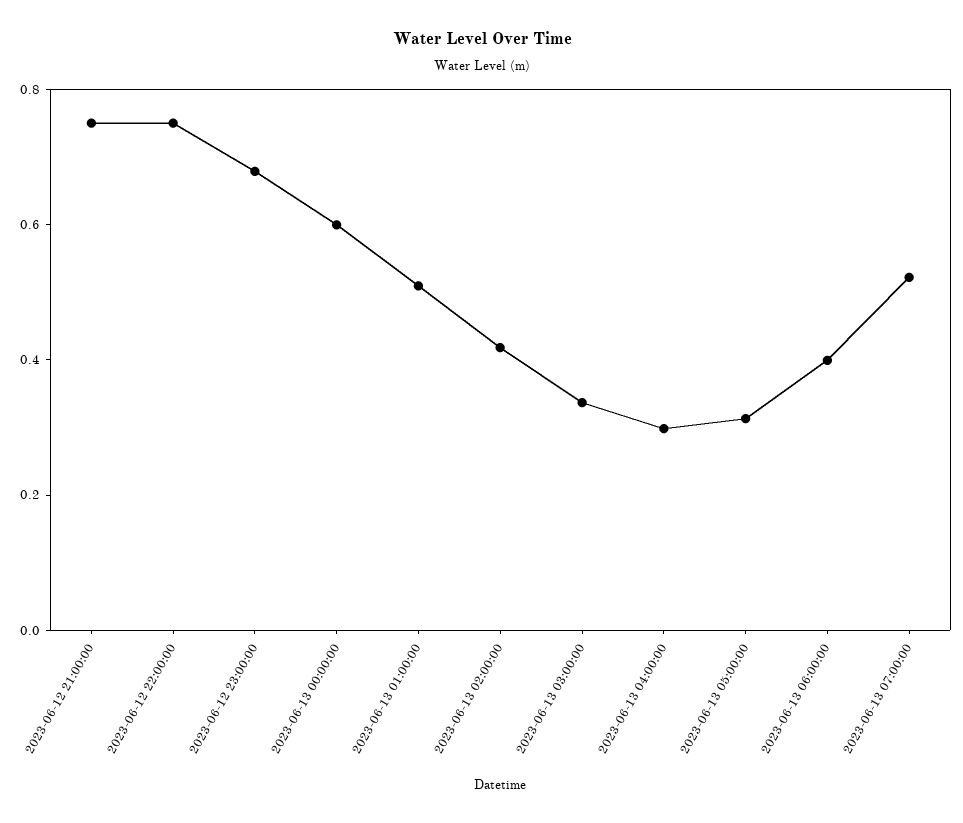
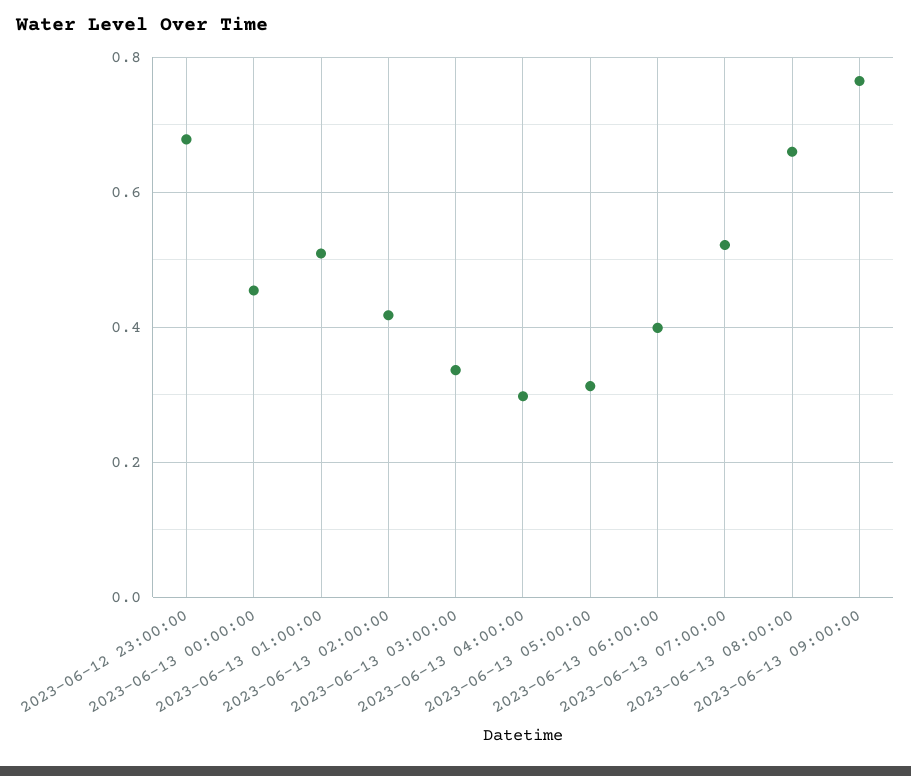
2023-06-12 21:00:00: 0.75 -> none
2023-06-12 22:00:00: 0.75 -> none
2023-06-13 00:00:00: 0.6 -> 0.46
2023-06-13 08:00:00: none -> 0.66
2023-06-13 09:00:00: none -> 0.76

